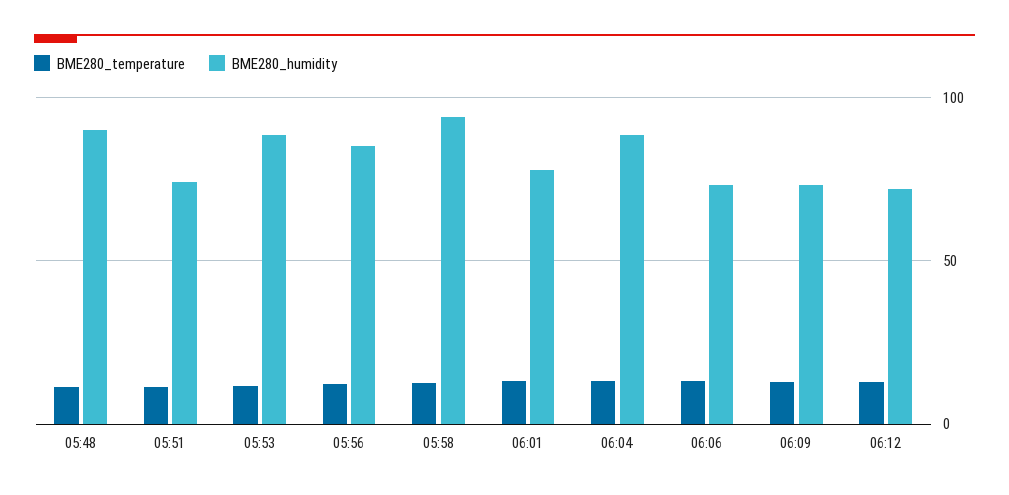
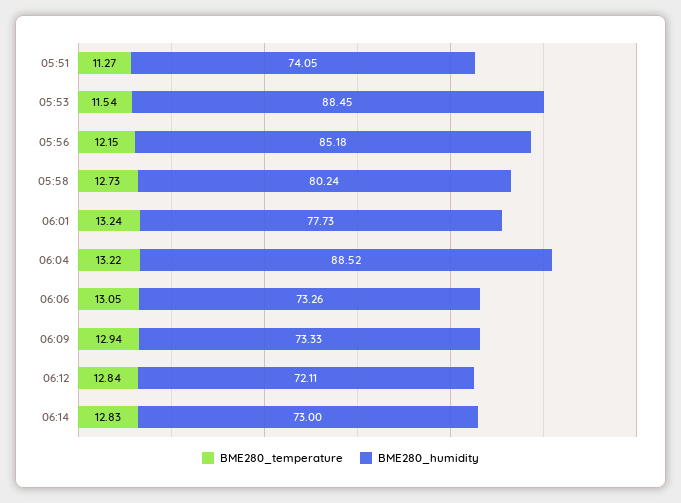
BME280_temperature, 05:48: 10 -> none
BME280_humidity, 05:48: 90 -> none
BME280_humidity, 05:58: 95 -> 80.24
BME280_temperature, 06:14: none -> 12.83
BME280_humidity, 06:14: none -> 73

